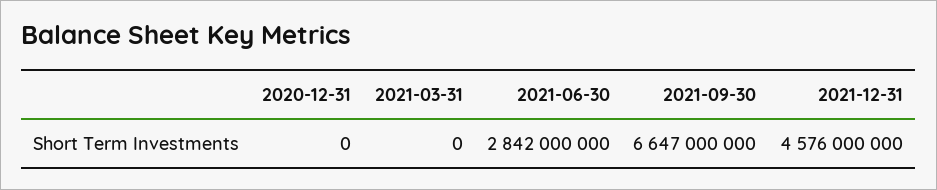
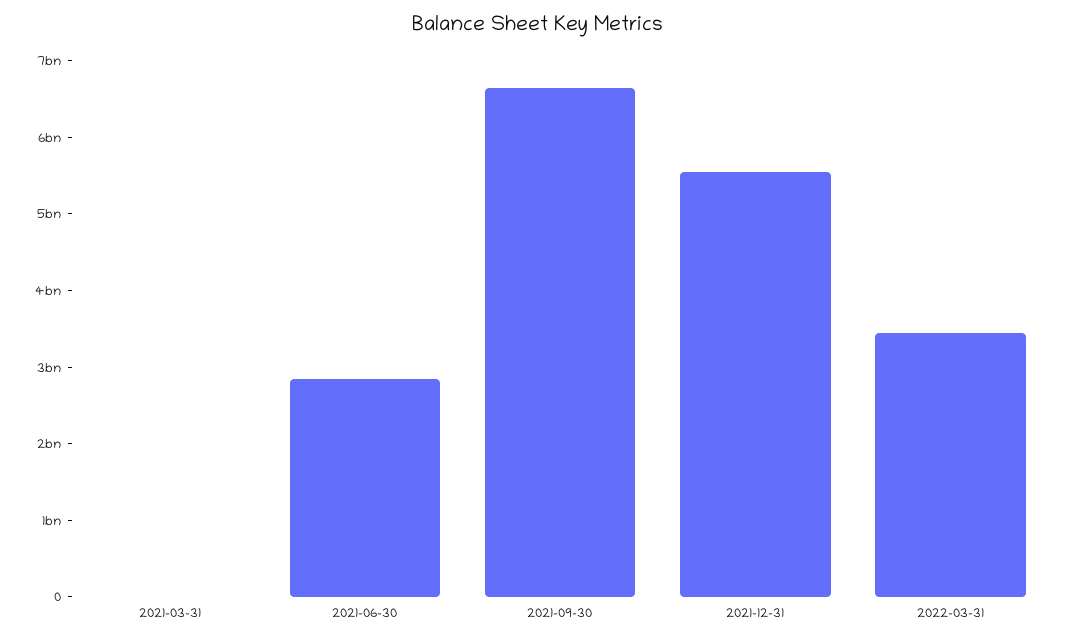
2020-12-31: 0 -> none
2021-12-31: 4576000000 -> 5600000000
2022-03-31: none -> 3400000000

